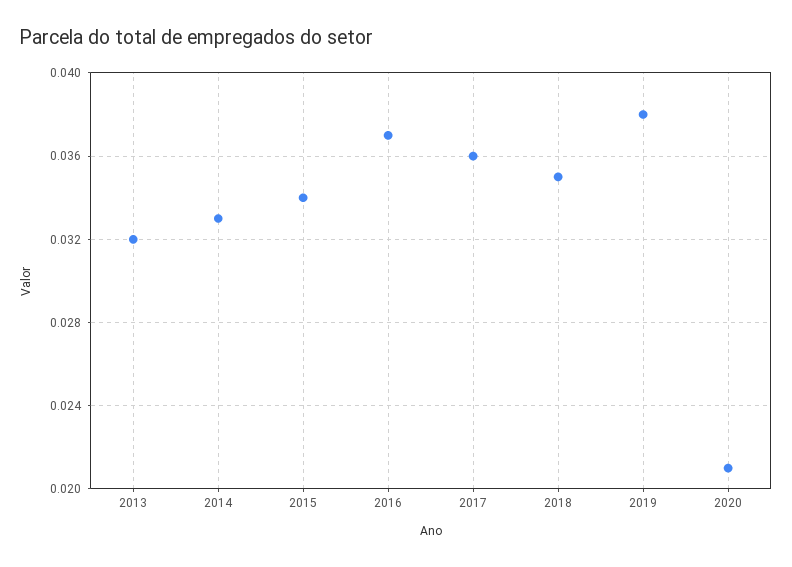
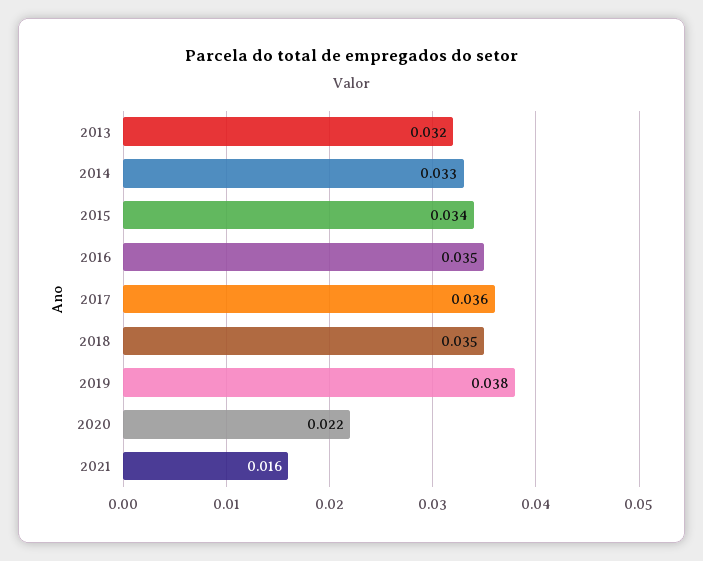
2016: 0.037 -> 0.035
2020: 0.021 -> 0.022
2021: none -> 0.016

